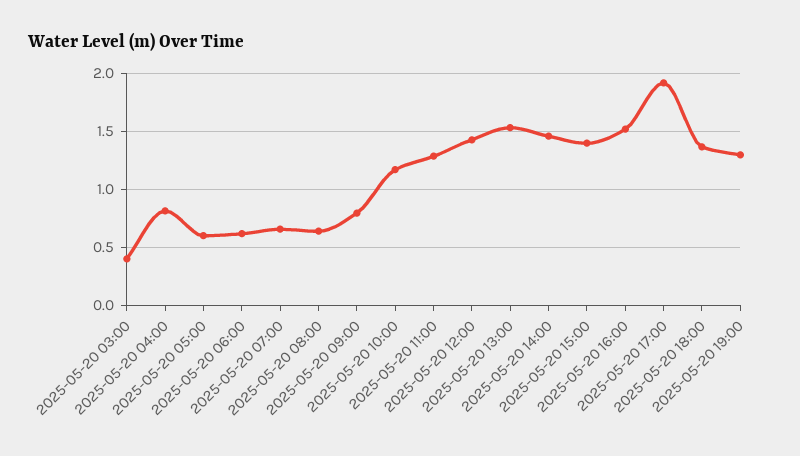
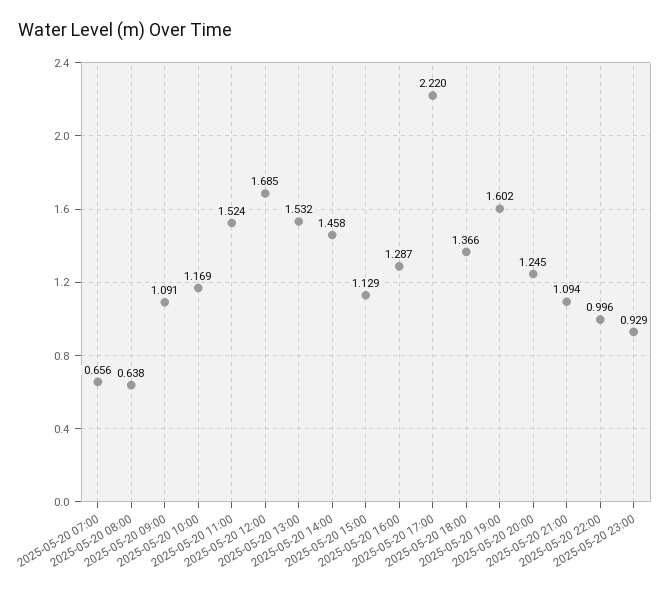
2025-05-20 03:00: 0.4 -> none
2025-05-20 04:00: 0.8 -> none
2025-05-20 05:00: 0.6 -> none
2025-05-20 06:00: 0.6 -> none
2025-05-20 09:00: 0.8 -> 1.091
2025-05-20 11:00: 1.3 -> 1.524
2025-05-20 12:00: 1.4 -> 1.685
2025-05-20 15:00: 1.4 -> 1.129
2025-05-20 16:00: 1.5 -> 1.287
2025-05-20 17:00: 1.9 -> 2.22
2025-05-20 19:00: 1.3 -> 1.602
2025-05-20 20:00: none -> 1.245
2025-05-20 21:00: none -> 1.094
2025-05-20 22:00: none -> 0.996
2025-05-20 23:00: none -> 0.929

